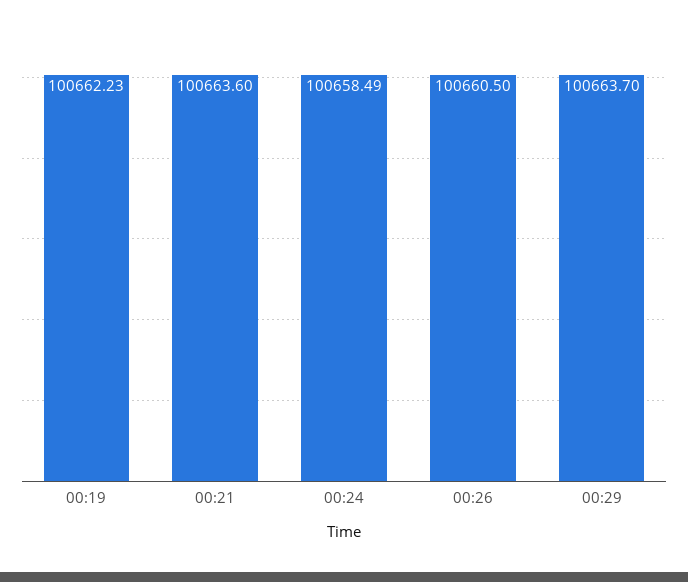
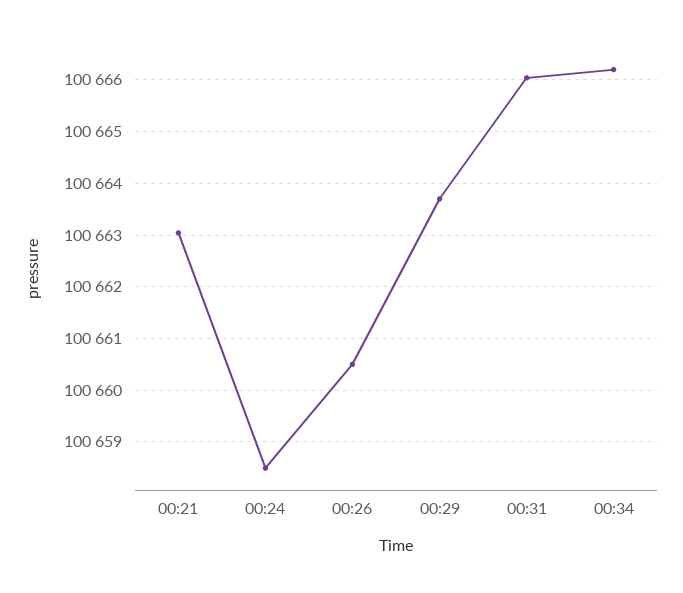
00:19: 100662.23 -> none
00:21: 100663.6 -> 100663
00:31: none -> 100666
00:34: none -> 100666.2

